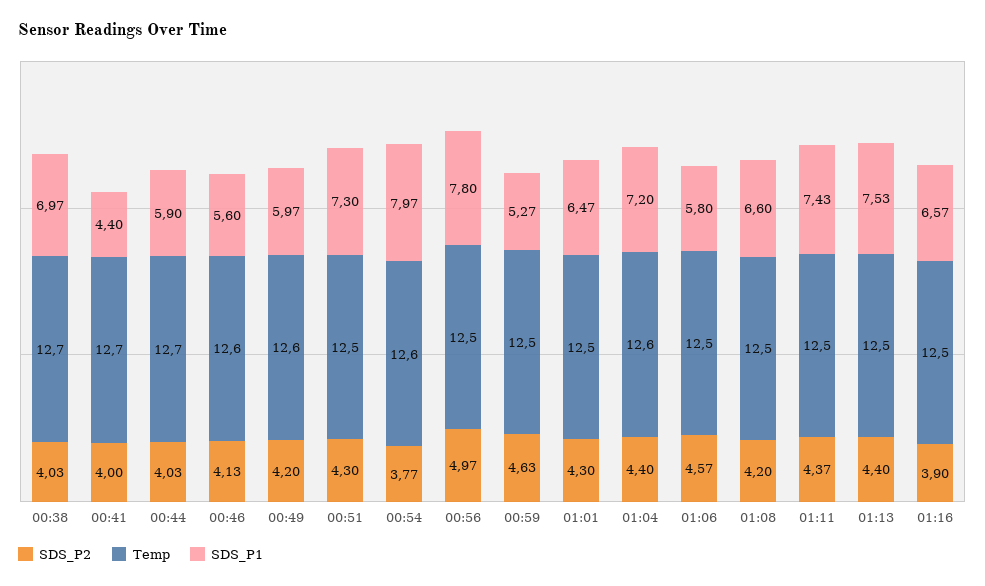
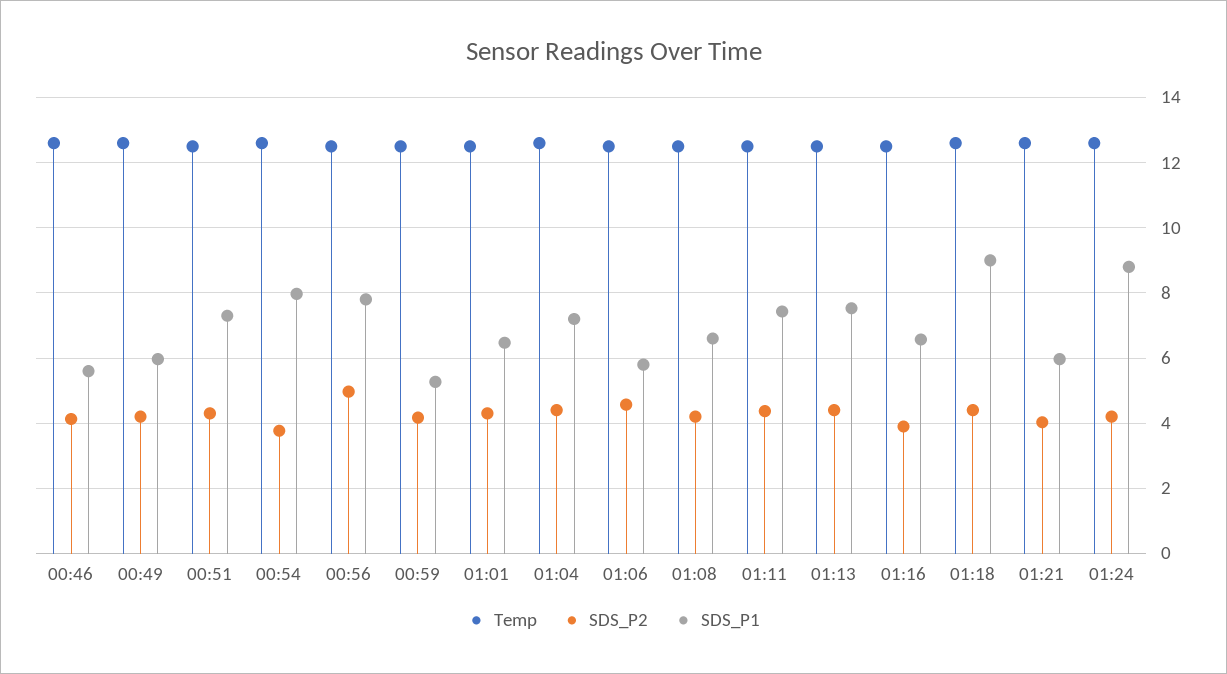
SDS_P2, 00:38: 4.03 -> none
Temp, 00:38: 12.7 -> none
SDS_P1, 00:38: 6.97 -> none
SDS_P2, 00:41: 4 -> none
Temp, 00:41: 12.7 -> none
SDS_P1, 00:41: 4.4 -> none
SDS_P2, 00:44: 4.03 -> none
Temp, 00:44: 12.7 -> none
SDS_P1, 00:44: 5.9 -> none
SDS_P2, 00:59: 4.63 -> 4.2
Temp, 01:18: none -> 12.6
SDS_P2, 01:18: none -> 4.4
SDS_P1, 01:18: none -> 9
Temp, 01:21: none -> 12.6
SDS_P2, 01:21: none -> 4
SDS_P1, 01:21: none -> 6
Temp, 01:24: none -> 12.6
SDS_P2, 01:24: none -> 4.2
SDS_P1, 01:24: none -> 8.8

